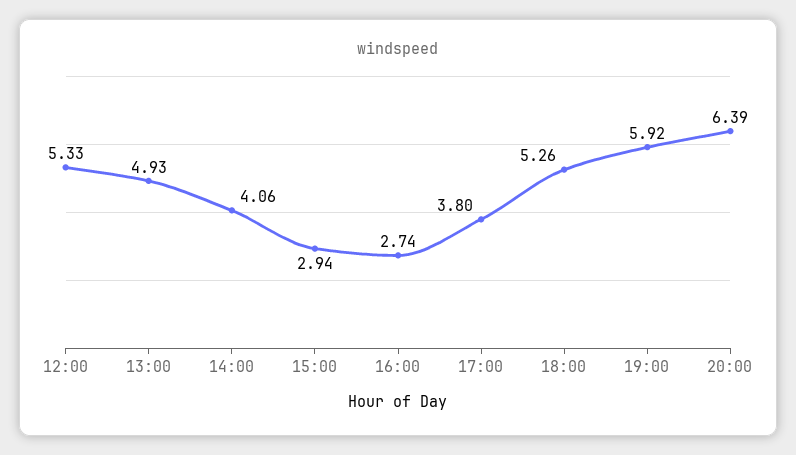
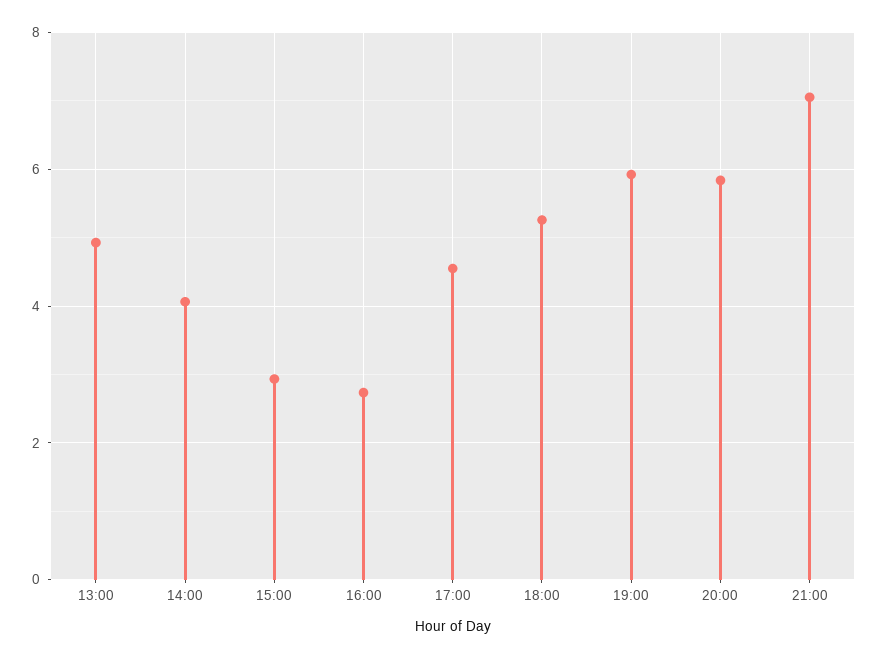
12:00: 5.33 -> none
17:00: 3.8 -> 4.6
20:00: 6.39 -> 5.8
21:00: none -> 7

